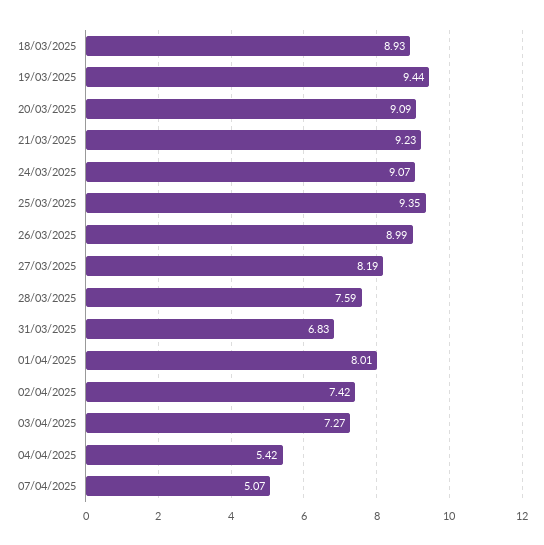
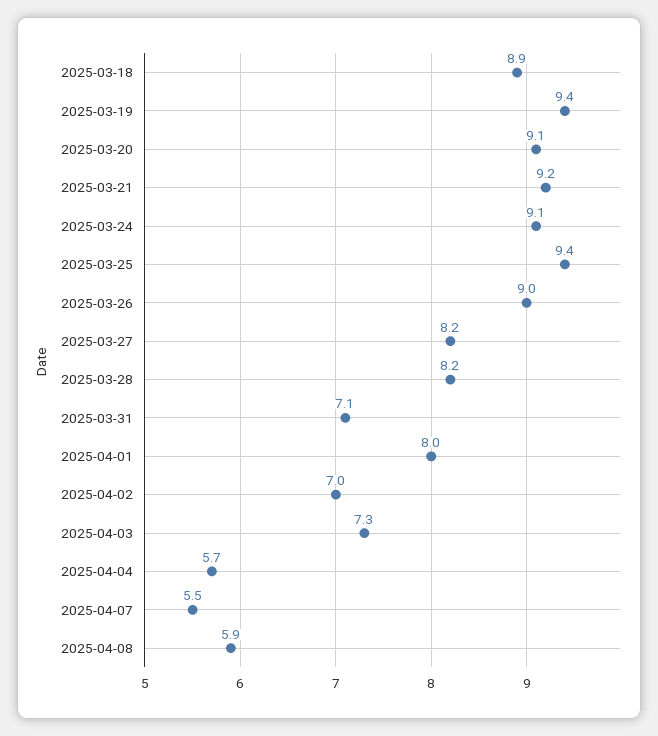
28/03/2025: 7.59 -> 8.2
31/03/2025: 6.83 -> 7.1
02/04/2025: 7.42 -> 7
04/04/2025: 5.42 -> 5.7
07/04/2025: 5.07 -> 5.5
2025-04-08: none -> 5.9

